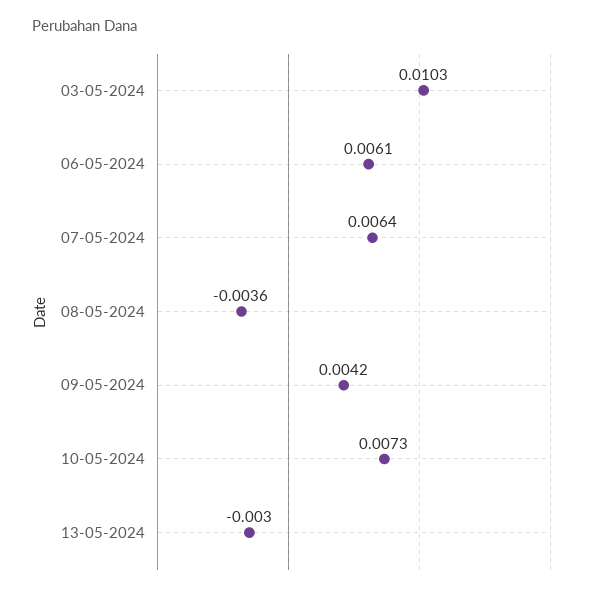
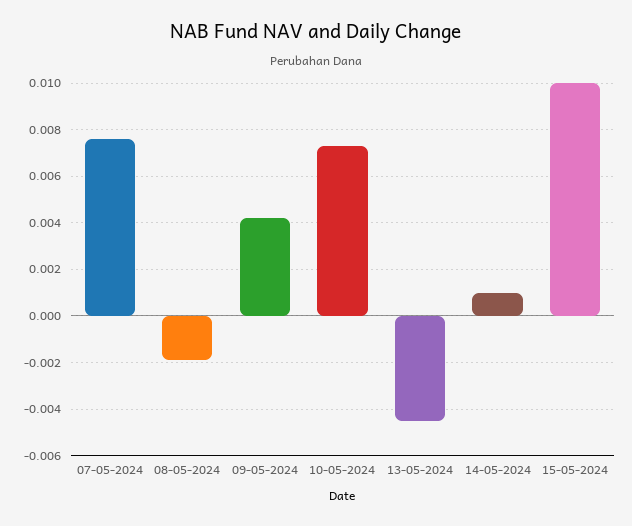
03-05-2024: 0.0103 -> none
06-05-2024: 0.0061 -> none
07-05-2024: 0.0064 -> 0.0075
08-05-2024: -0.0036 -> -0.002
13-05-2024: -0.003 -> -0.0045
14-05-2024: none -> 0.001
15-05-2024: none -> 0.01

